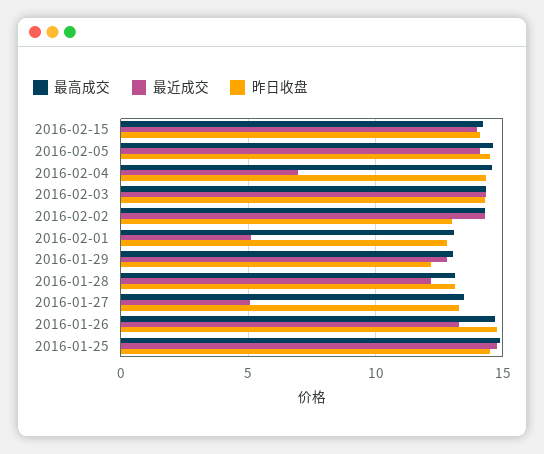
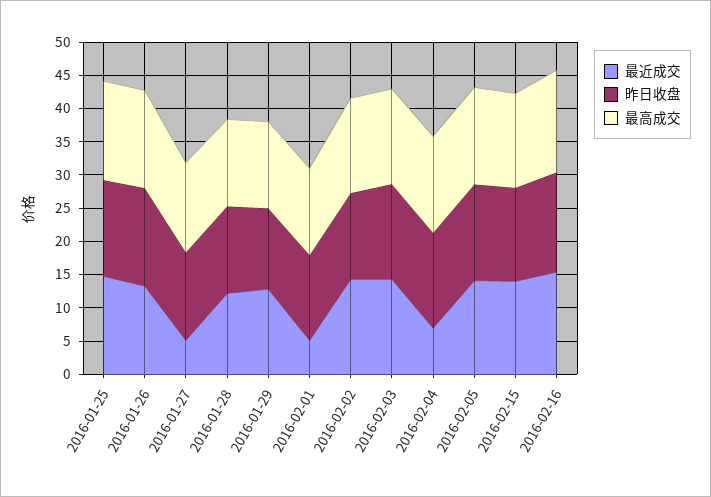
最近成交, 2016-02-16: none -> 15
昨日收盘, 2016-02-16: none -> 15
最高成交, 2016-02-16: none -> 15

